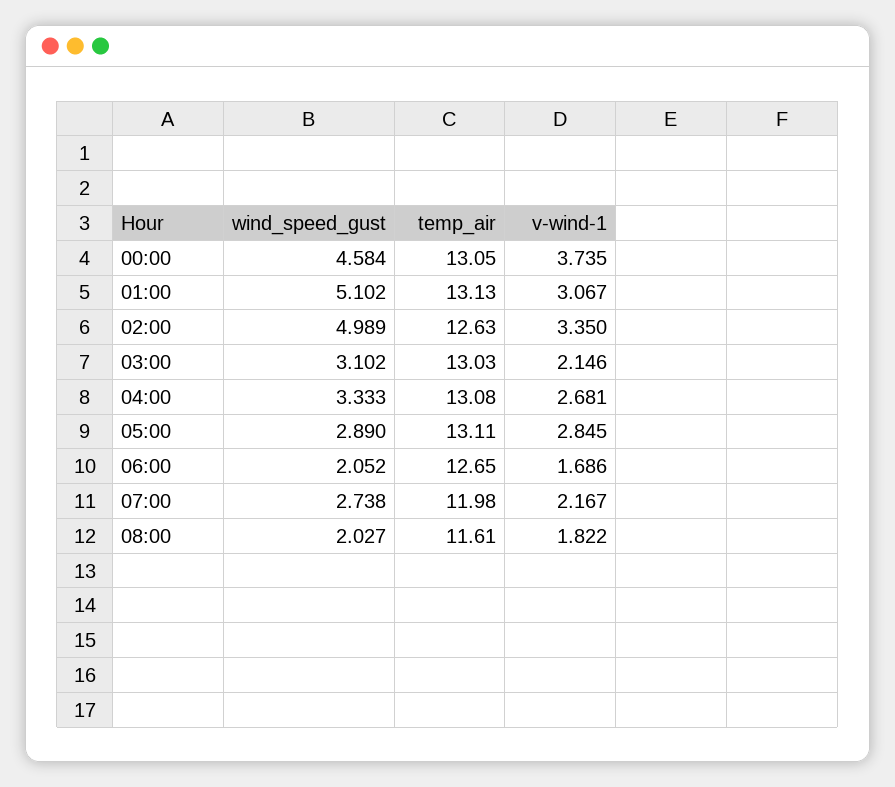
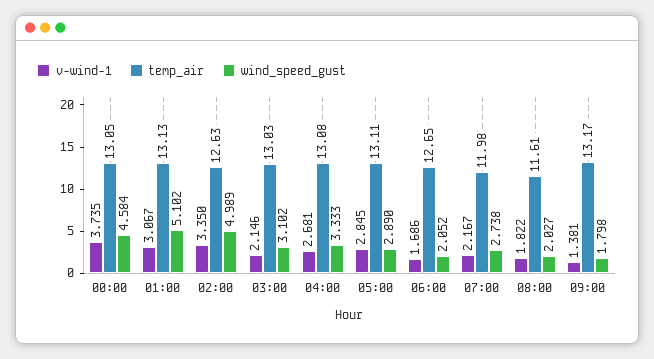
v-wind-1, 09:00: none -> 1.381
temp_air, 09:00: none -> 13.17
wind_speed_gust, 09:00: none -> 1.798

